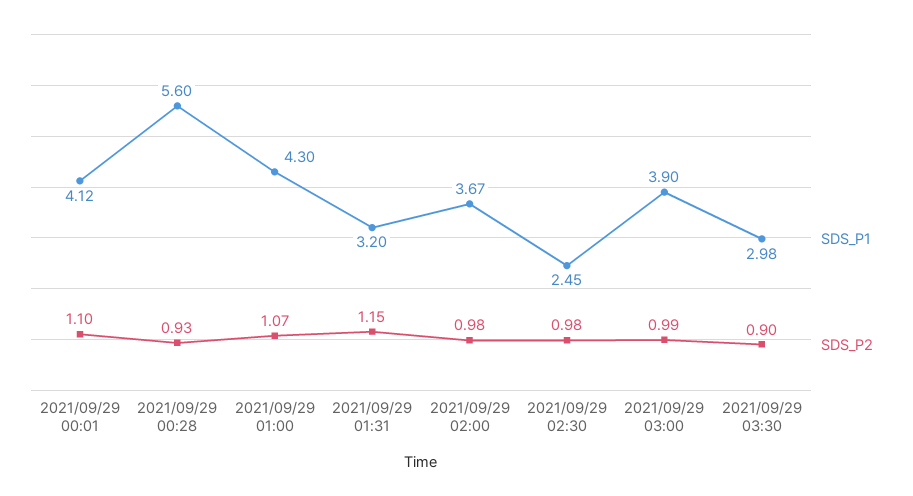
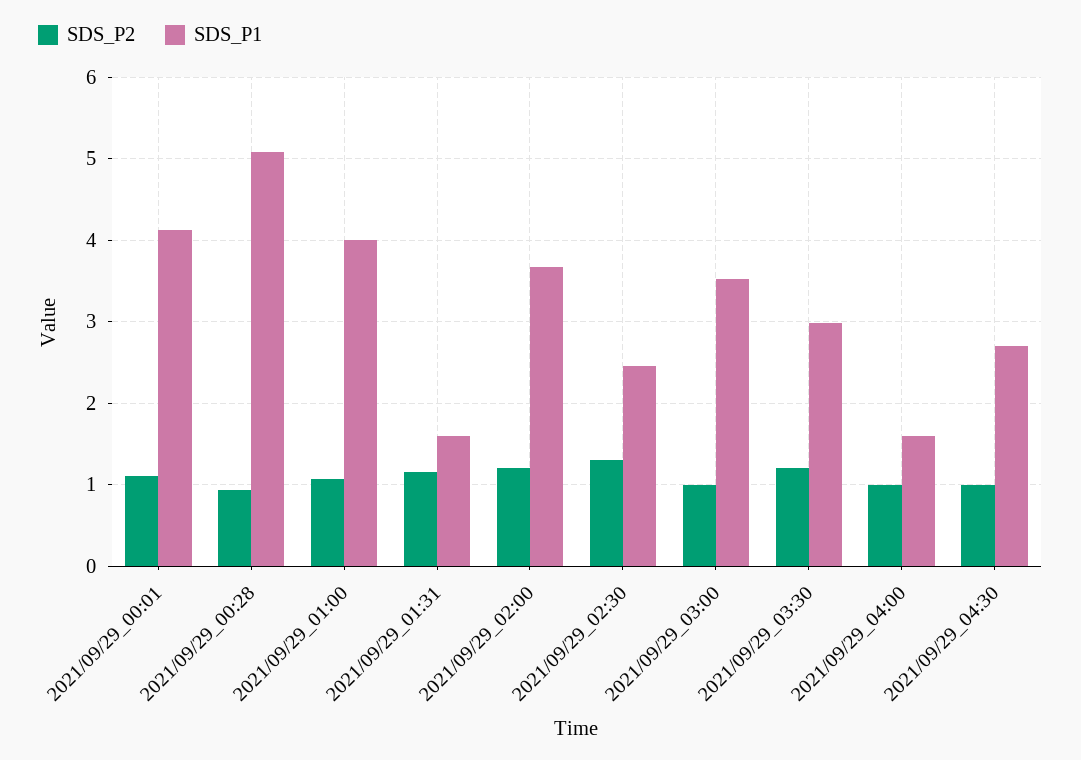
SDS_P1, 2021/09/29 00:28: 5.6 -> 5.1
SDS_P1, 2021/09/29 01:00: 4.3 -> 4
SDS_P1, 2021/09/29 01:31: 3.2 -> 1.6
SDS_P2, 2021/09/29 02:00: 0.98 -> 1.2
SDS_P2, 2021/09/29 02:30: 0.98 -> 1.3
SDS_P1, 2021/09/29 03:00: 3.9 -> 3.5
SDS_P2, 2021/09/29 03:30: 0.9 -> 1.2
SDS_P2, 2021/09/29_04:00: none -> 1
SDS_P1, 2021/09/29_04:00: none -> 1.6
SDS_P2, 2021/09/29_04:30: none -> 1
SDS_P1, 2021/09/29_04:30: none -> 2.7

